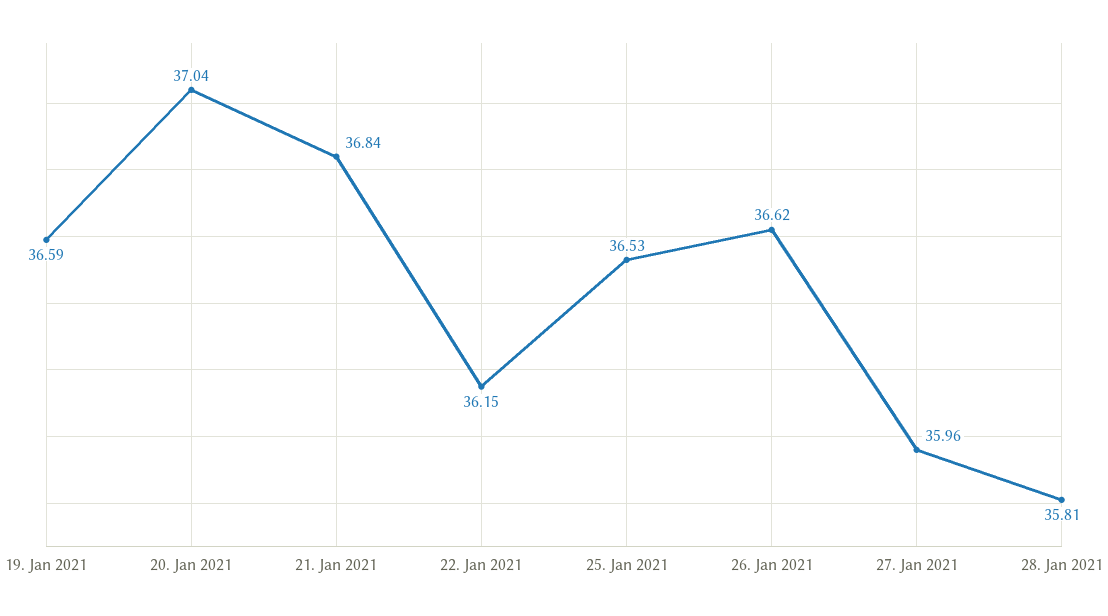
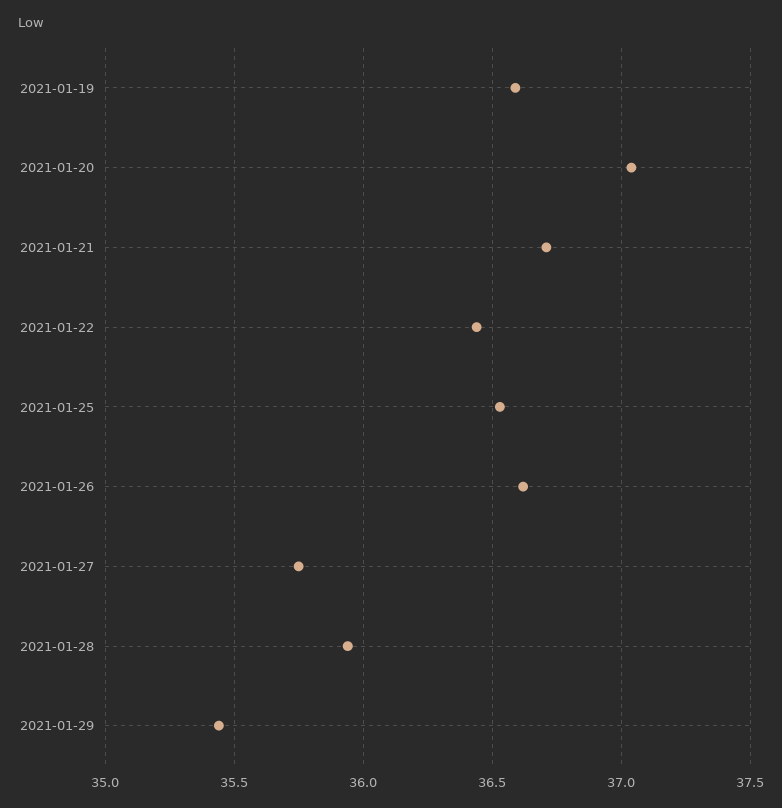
21. Jan 2021: 36.84 -> 36.7
22. Jan 2021: 36.15 -> 36.45
27. Jan 2021: 35.96 -> 35.75
28. Jan 2021: 35.81 -> 35.95
2021-01-29: none -> 35.45

